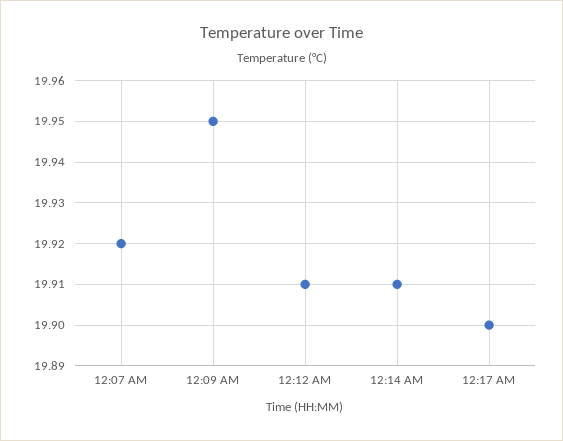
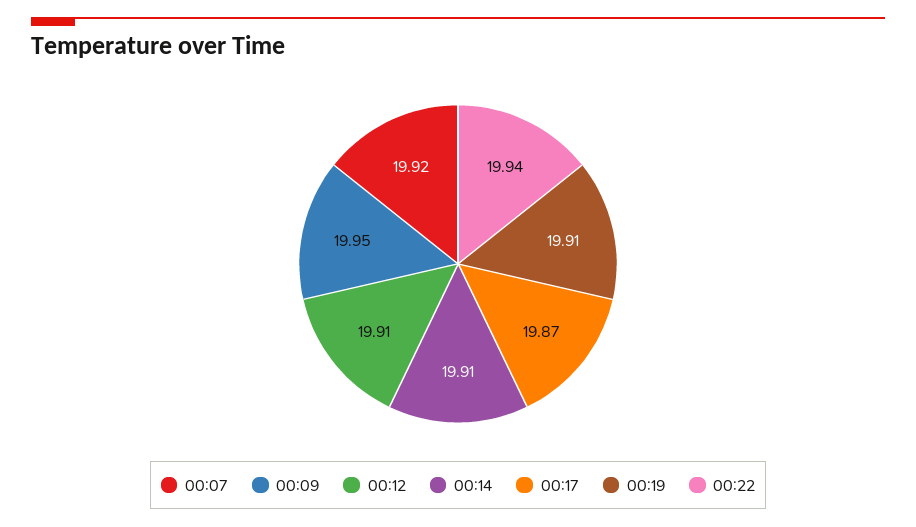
12:17 AM: 19.9 -> 19.87
00:19: none -> 19.91
00:22: none -> 19.94

